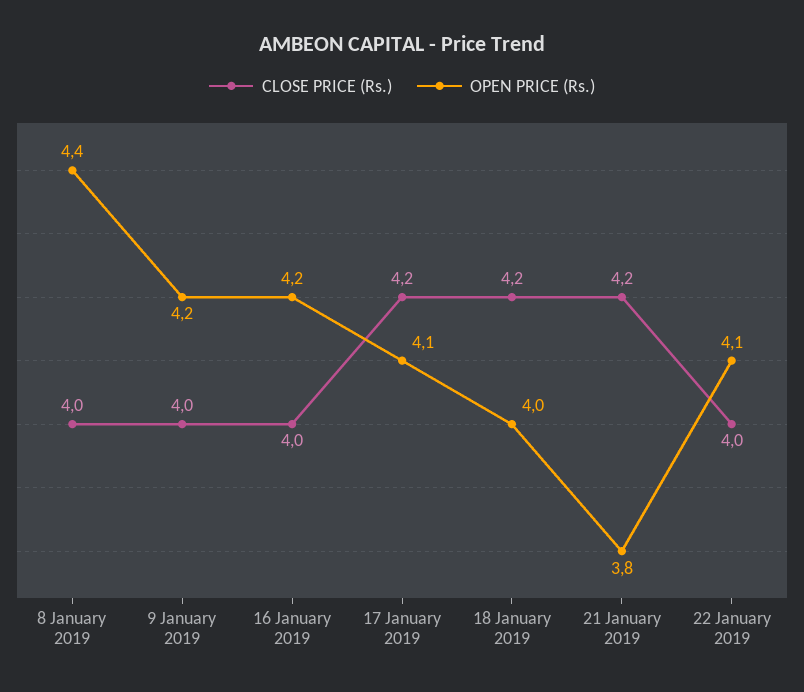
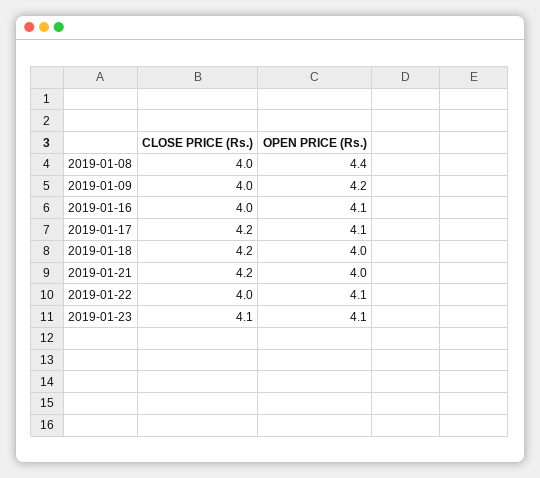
OPEN PRICE (Rs.), 16 January 2019: 4.2 -> 4.1
OPEN PRICE (Rs.), 21 January 2019: 3.8 -> 4
CLOSE PRICE (Rs.), 2019-01-23: none -> 4.1
OPEN PRICE (Rs.), 2019-01-23: none -> 4.1

